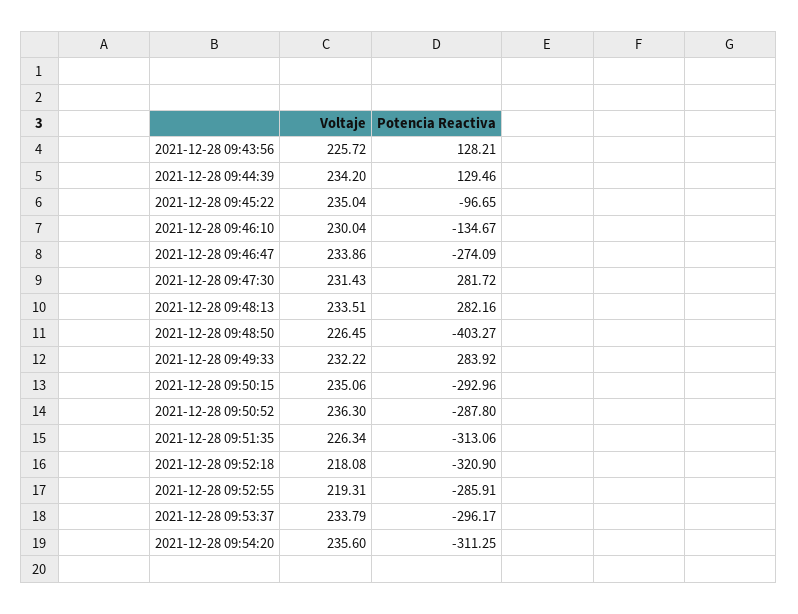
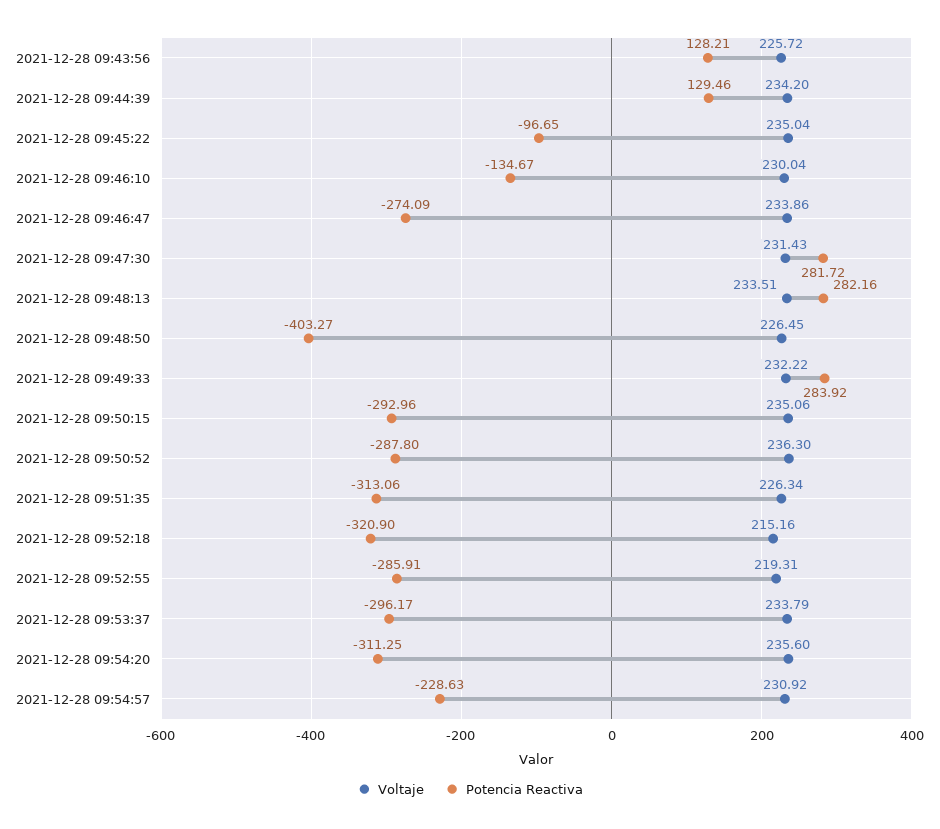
Voltaje, 2021-12-28 09:52:18: 218.08 -> 215.16
Voltaje, 2021-12-28 09:54:57: none -> 230.92
Potencia Reactiva, 2021-12-28 09:54:57: none -> -228.63

